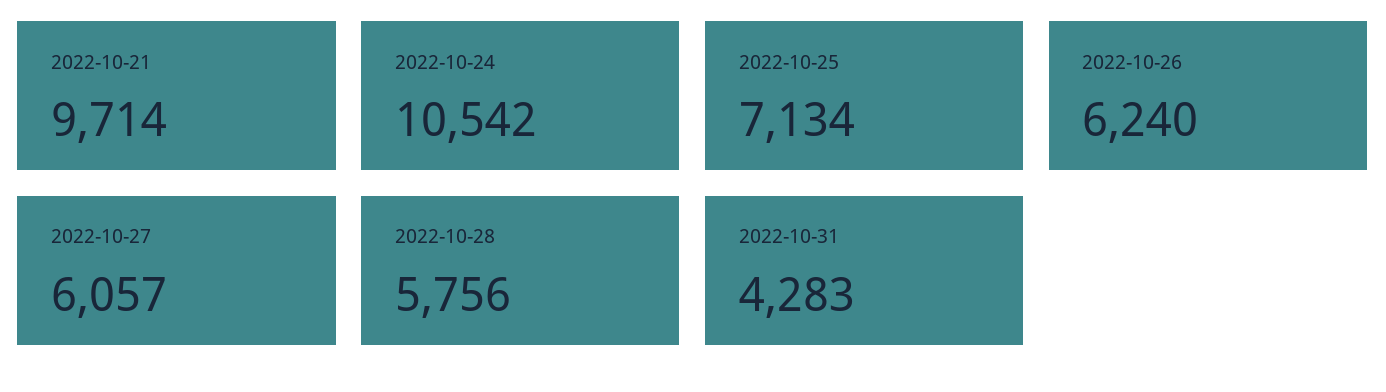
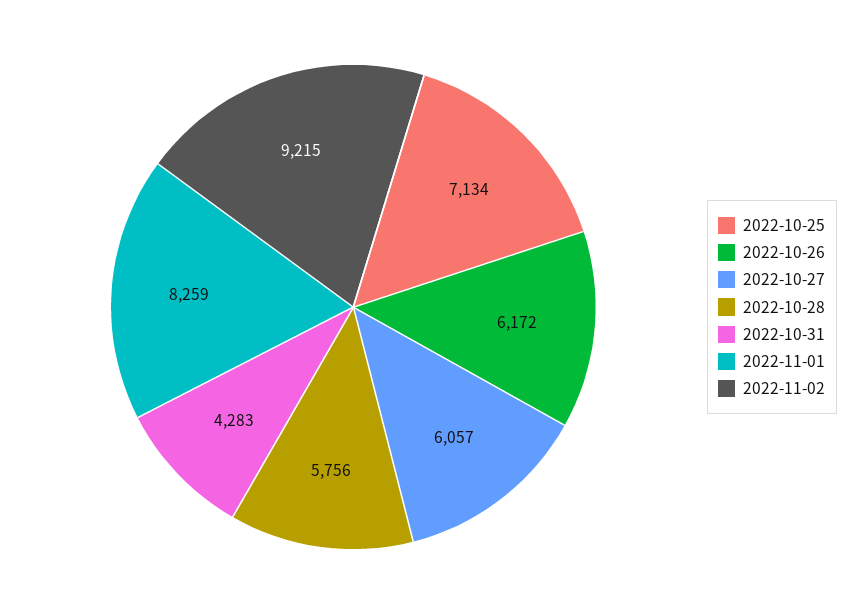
2022-10-21: 9714 -> none
2022-10-24: 10542 -> none
2022-10-26: 6240 -> 6172
2022-11-01: none -> 8259
2022-11-02: none -> 9215

